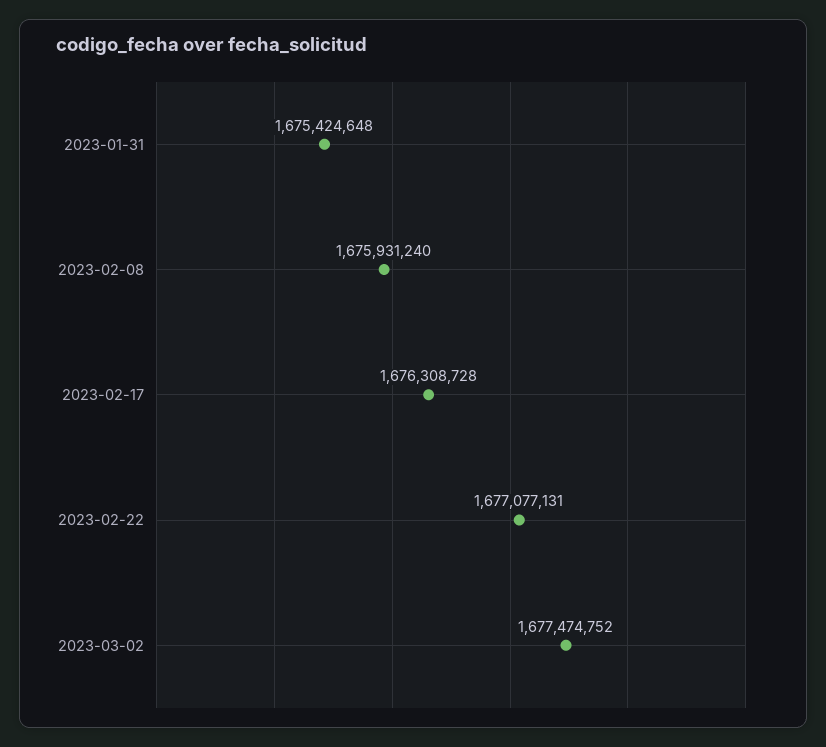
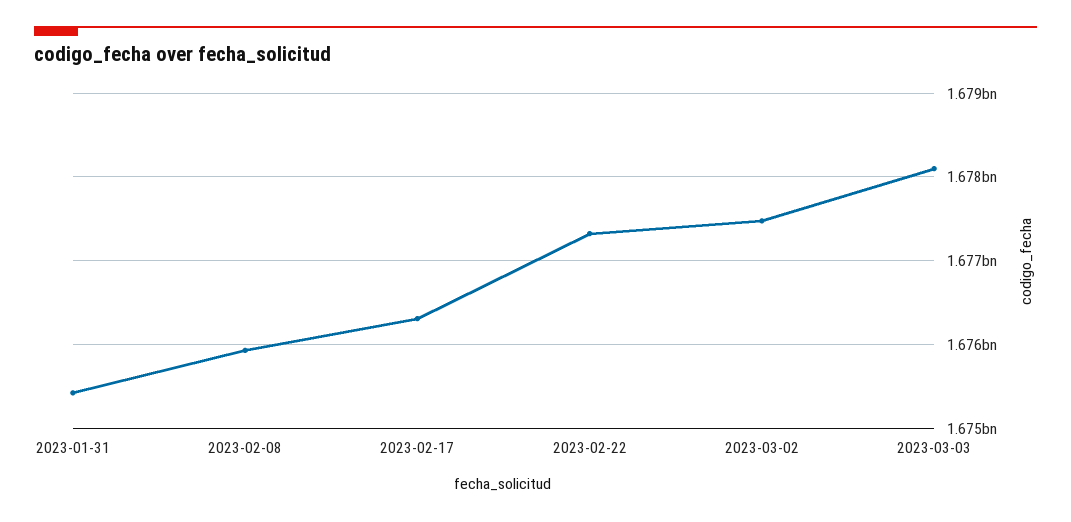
2023-02-22: 1677077131 -> 1677300000
2023-03-03: none -> 1678100000

